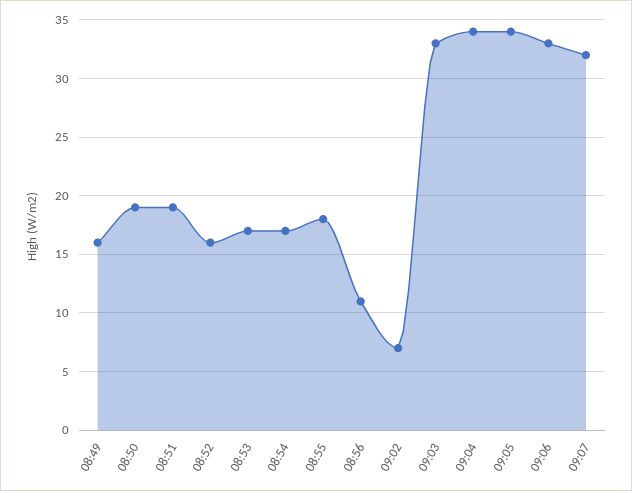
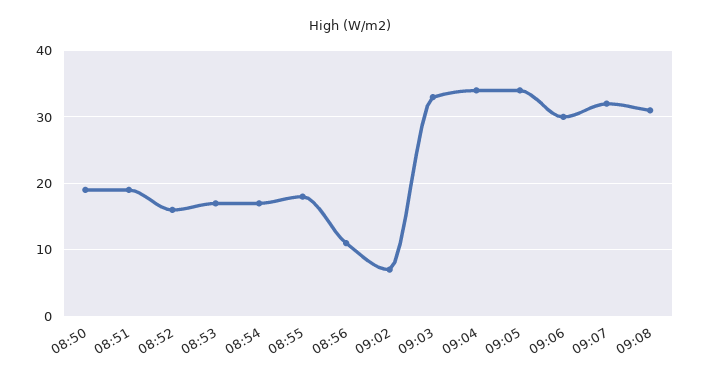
08:49: 16 -> none
09:06: 33 -> 30
09:08: none -> 31

